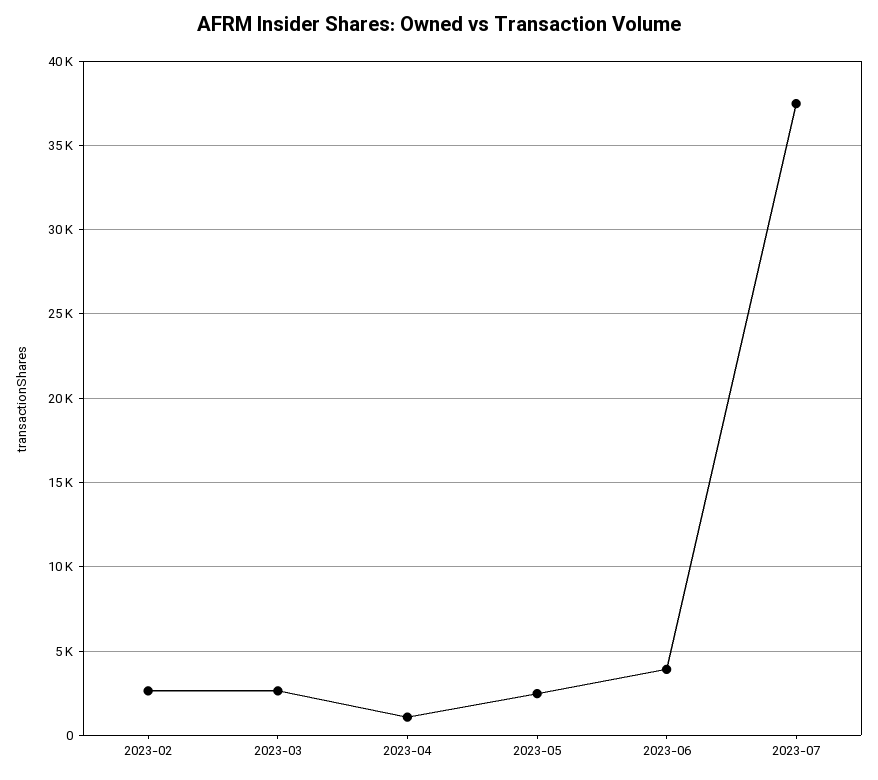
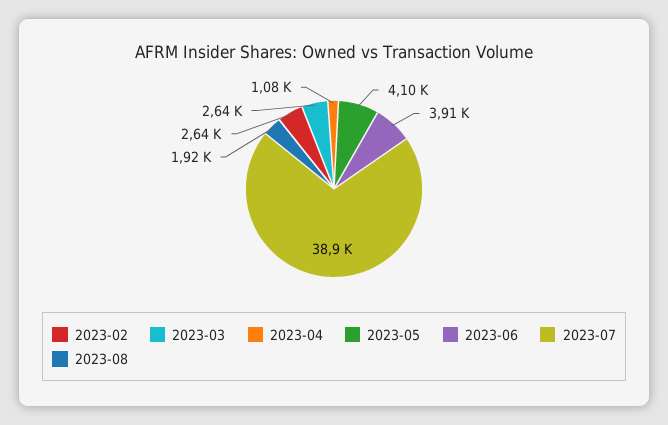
2023-05: 2500 -> 4100
2023-07: 37500 -> 38900
2023-08: none -> 1920

